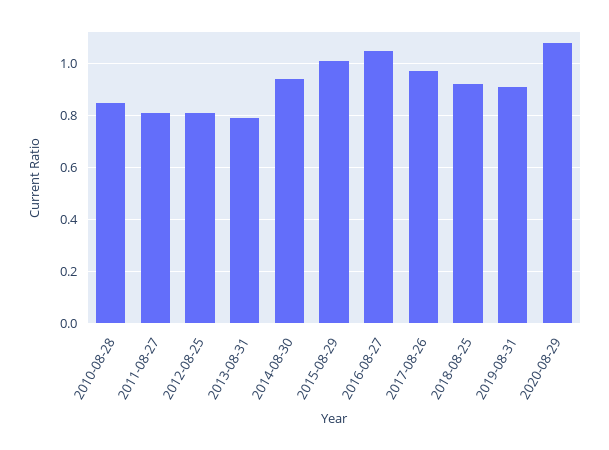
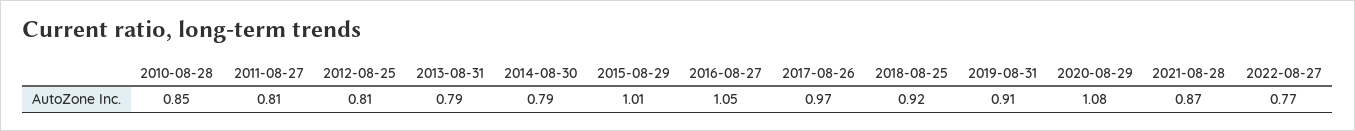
2014-08-30: 0.95 -> 0.79
2021-08-28: none -> 0.87
2022-08-27: none -> 0.77

